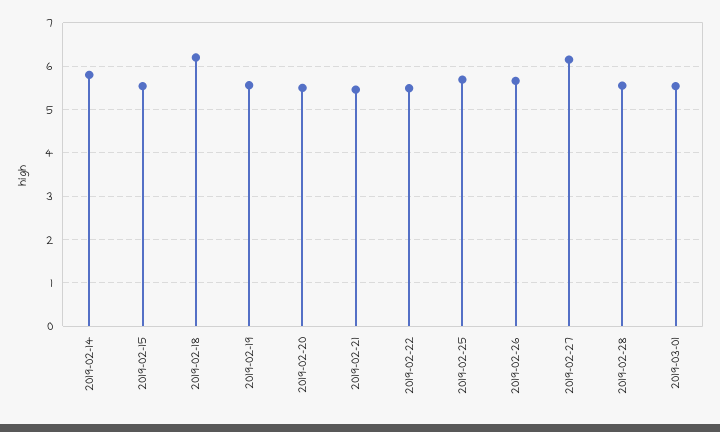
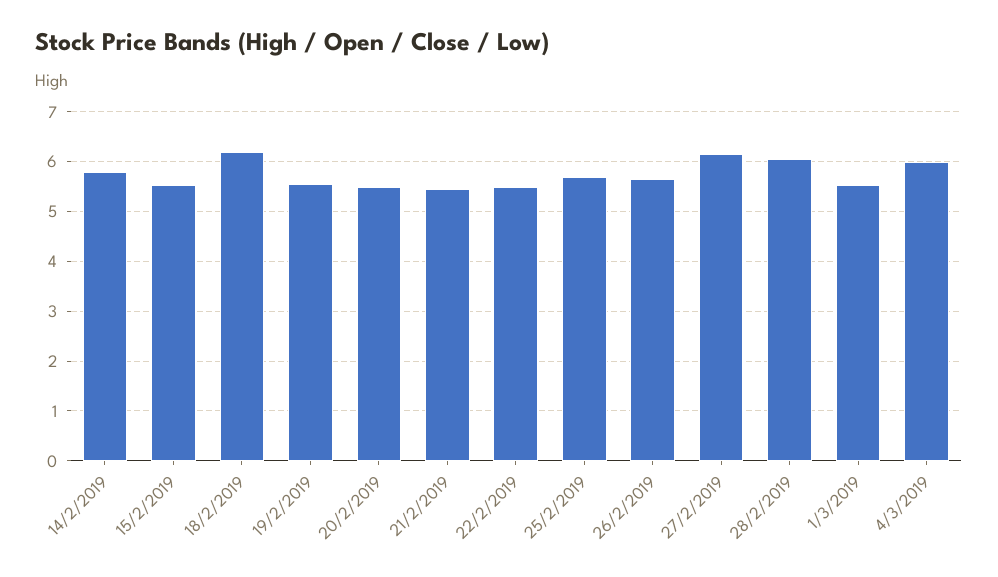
2019-02-28: 5.6 -> 6
4/3/2019: none -> 6

